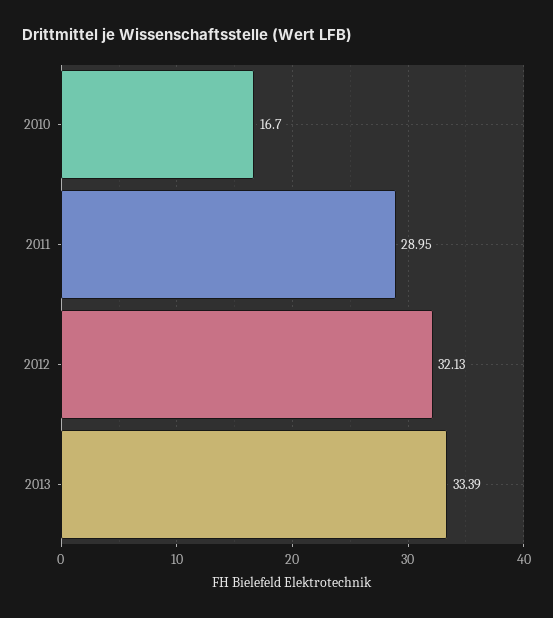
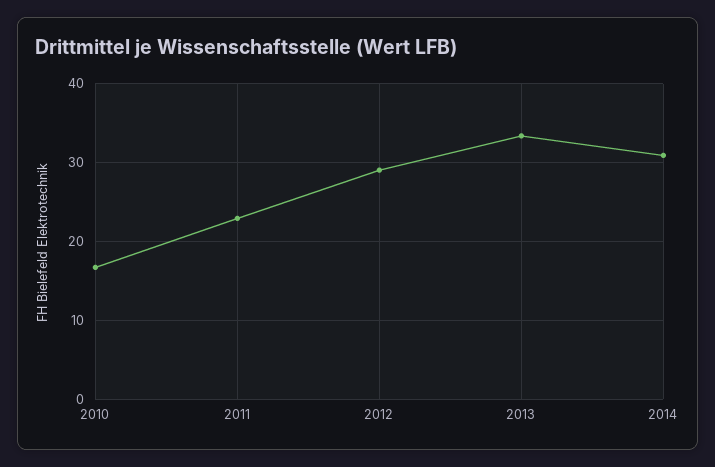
2011: 28.95 -> 23
2012: 32.13 -> 29
2014: none -> 31

